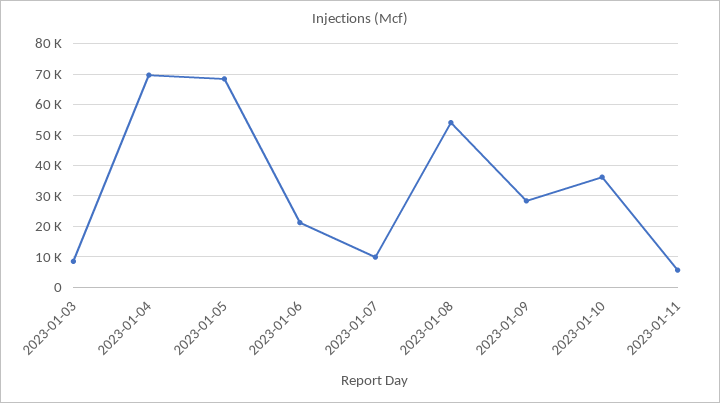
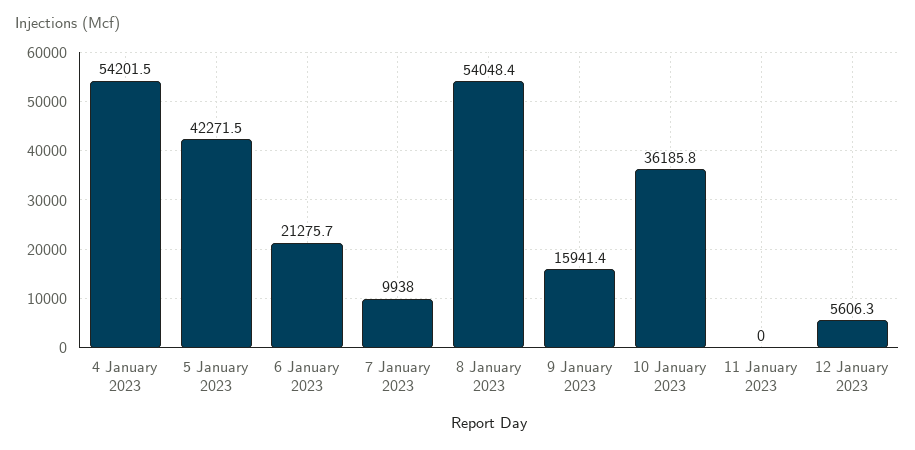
2023-01-03: 8000 -> none
2023-01-04: 70000 -> 54201.5
2023-01-05: 68000 -> 42271.5
2023-01-09: 28000 -> 15941.4
2023-01-11: 6000 -> 0
12 January 2023: none -> 5606.3

